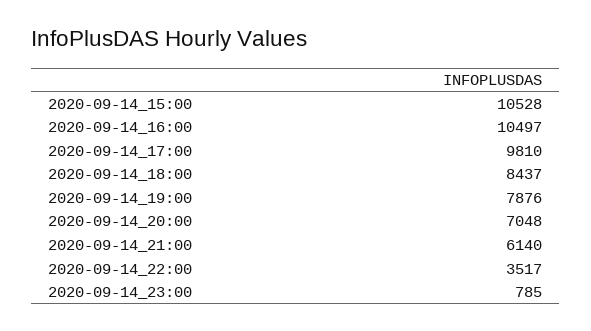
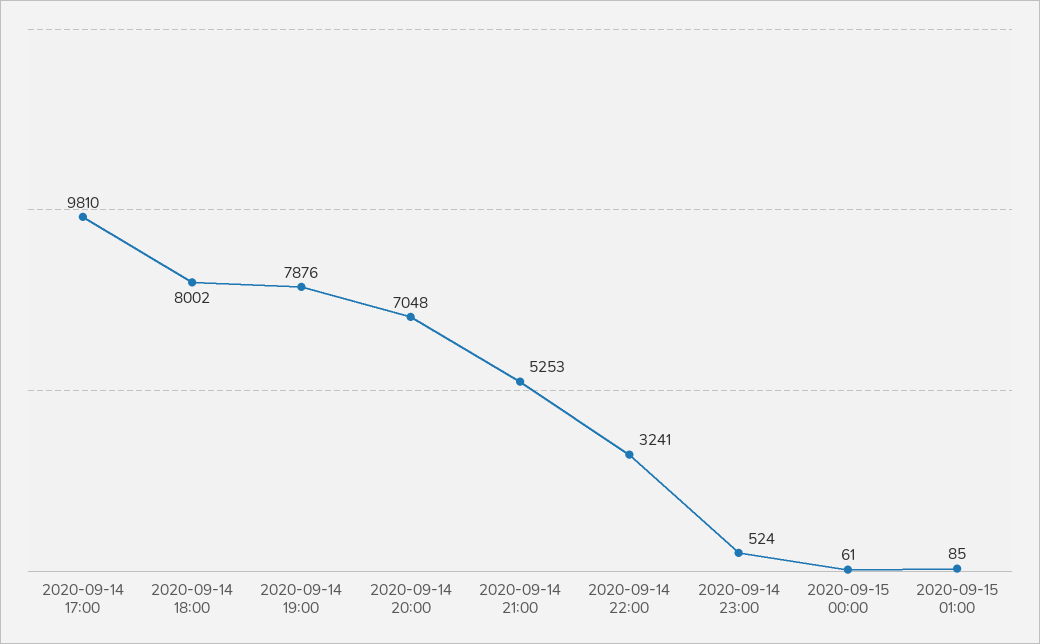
2020-09-14_15:00: 10528 -> none
2020-09-14_16:00: 10497 -> none
2020-09-14_18:00: 8437 -> 8002
2020-09-14_21:00: 6140 -> 5253
2020-09-14_22:00: 3517 -> 3241
2020-09-14_23:00: 785 -> 524
2020-09-15 00:00: none -> 61
2020-09-15 01:00: none -> 85

